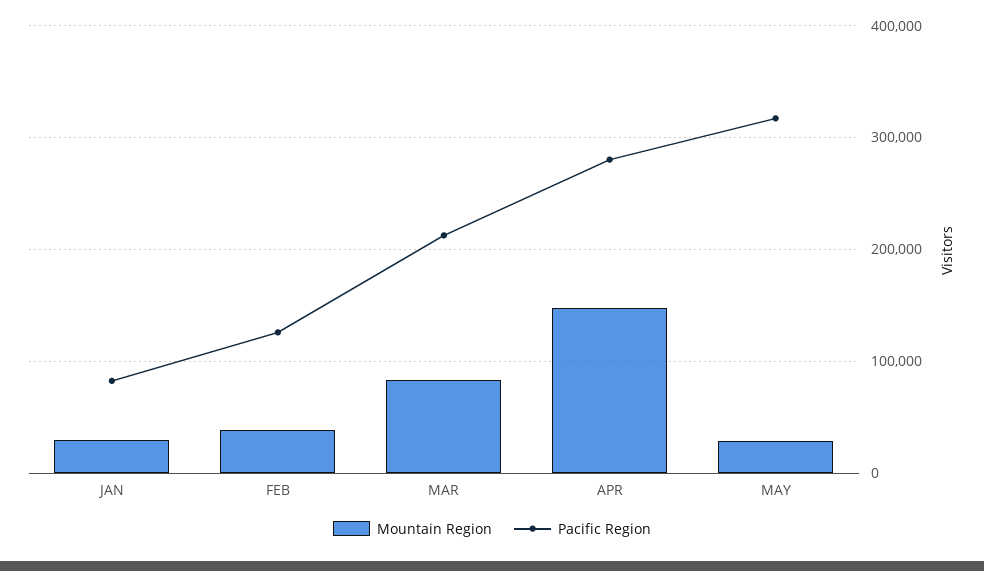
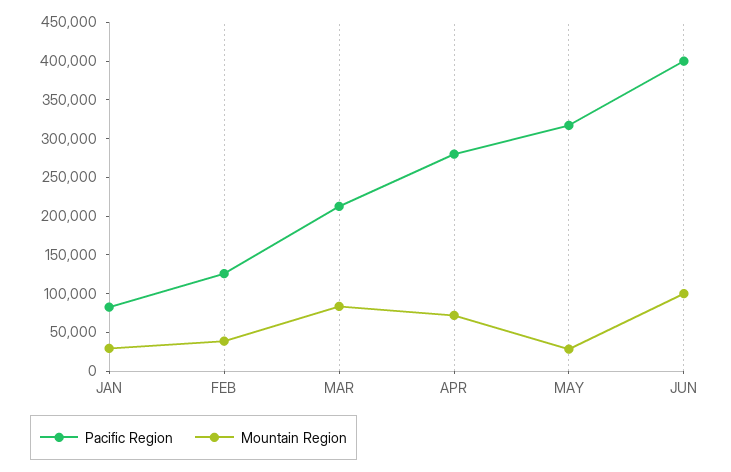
Mountain Region, APR: 150000 -> 75000
Pacific Region, JUN: none -> 400000
Mountain Region, JUN: none -> 100000

